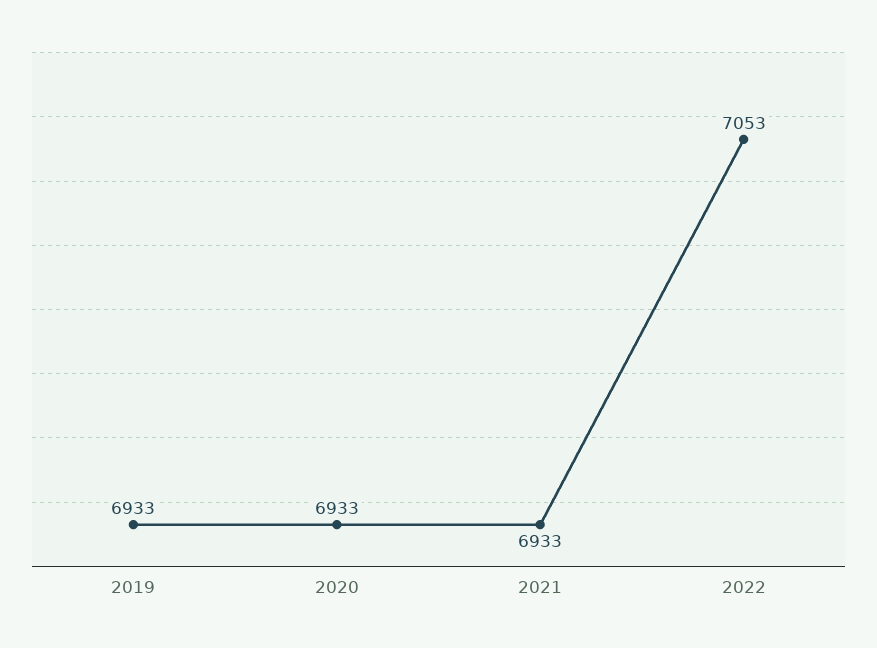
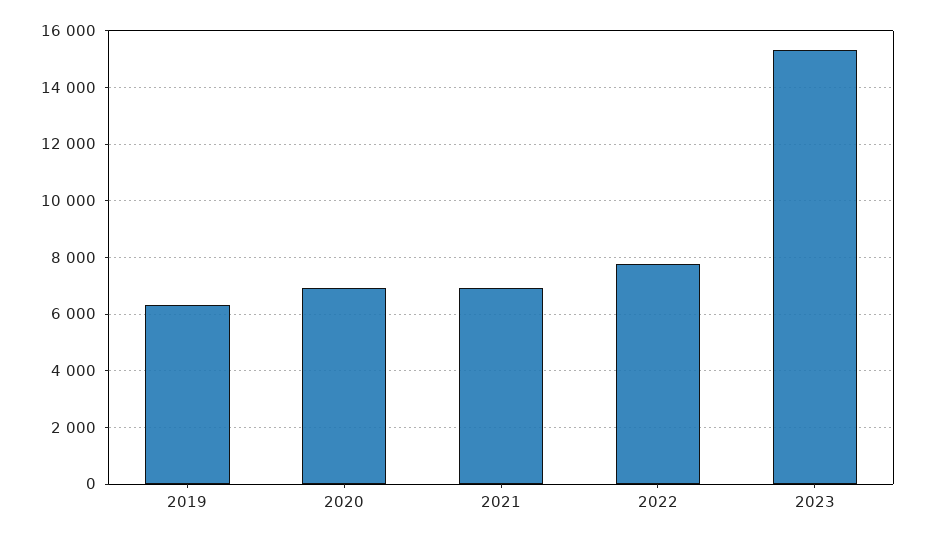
2019: 6933 -> 6250
2022: 7053 -> 7750
2023: none -> 15250

